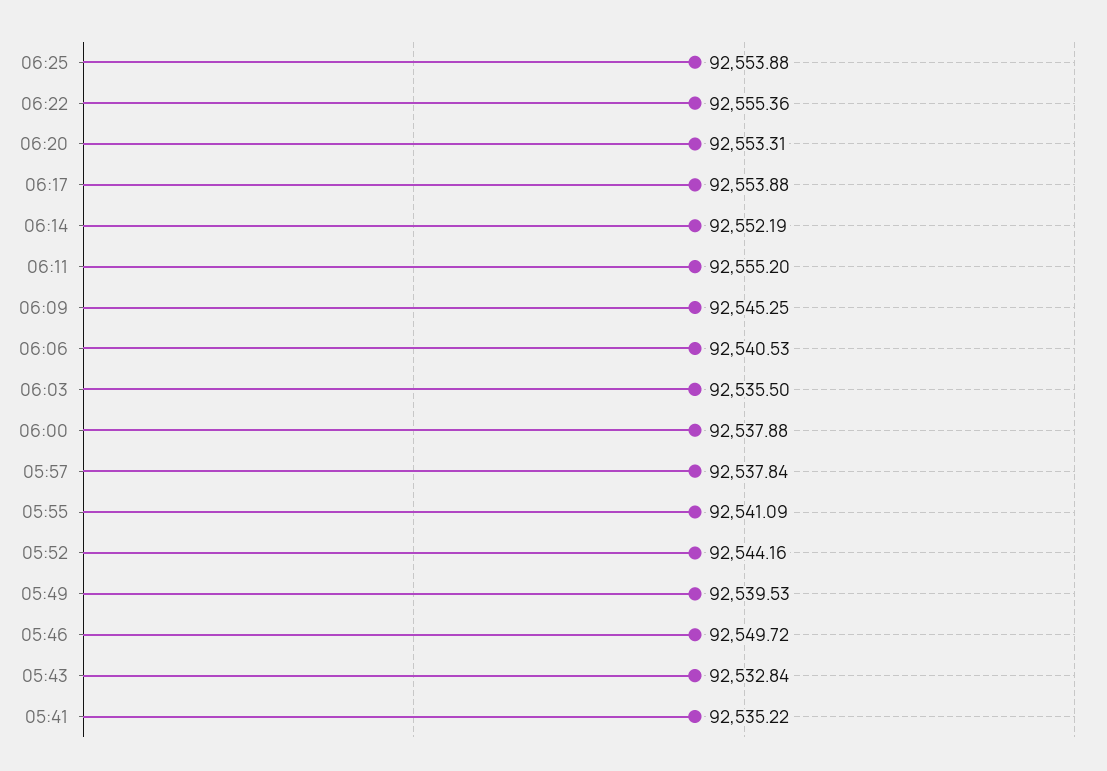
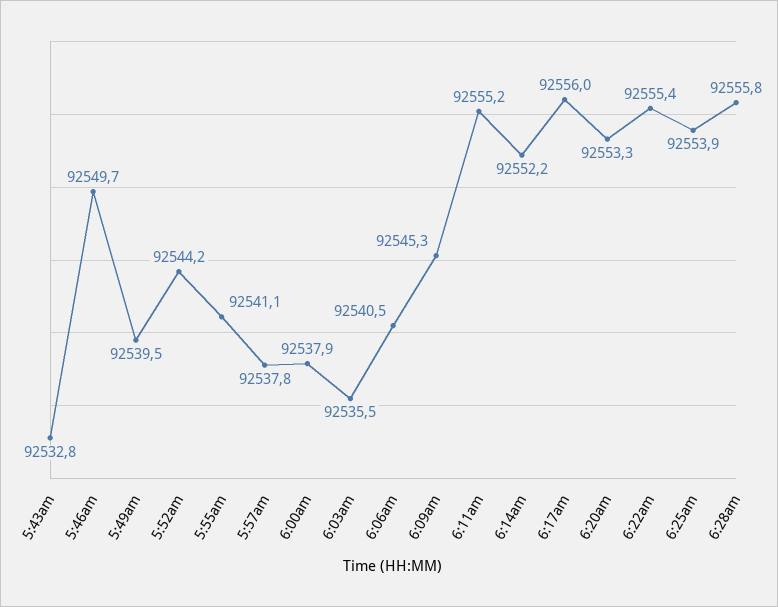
06:17: 92553.88 -> 92556
05:41: 92535.22 -> none
6:28am: none -> 92555.8

